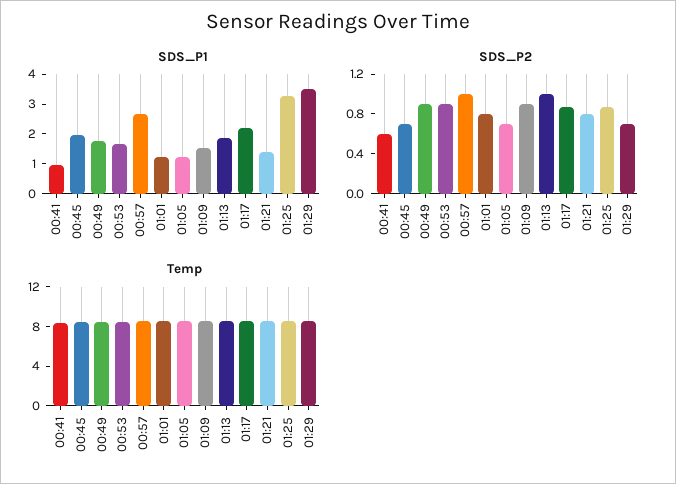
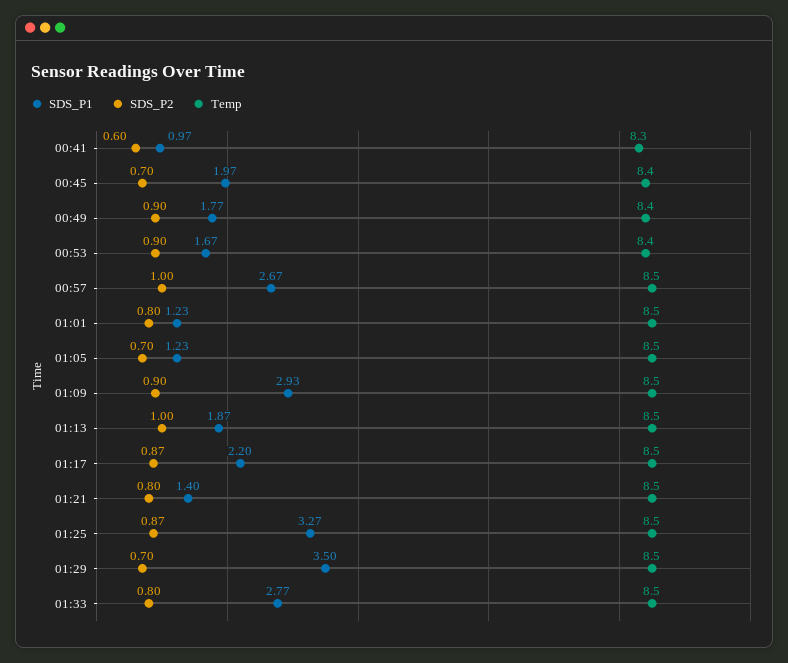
SDS_P1, 01:09: 1.5 -> 2.93
SDS_P1, 01:33: none -> 2.77
SDS_P2, 01:33: none -> 0.8
Temp, 01:33: none -> 8.5

